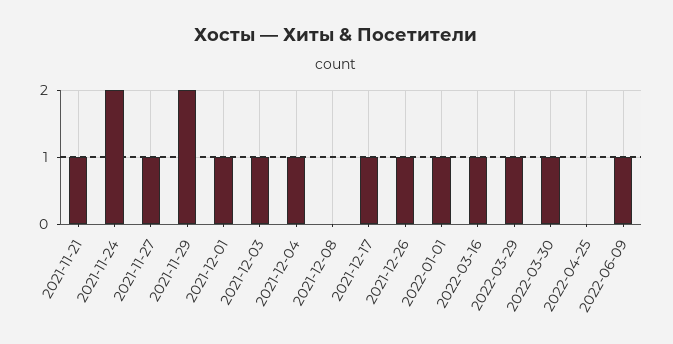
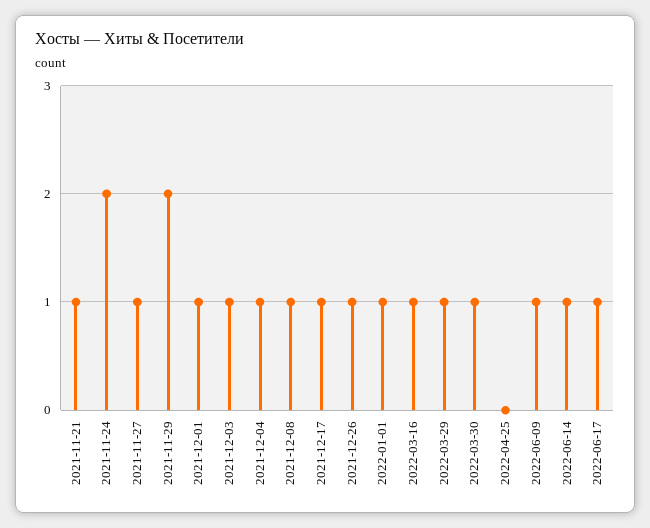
2021-12-08: 0 -> 1
2022-06-14: none -> 1
2022-06-17: none -> 1

